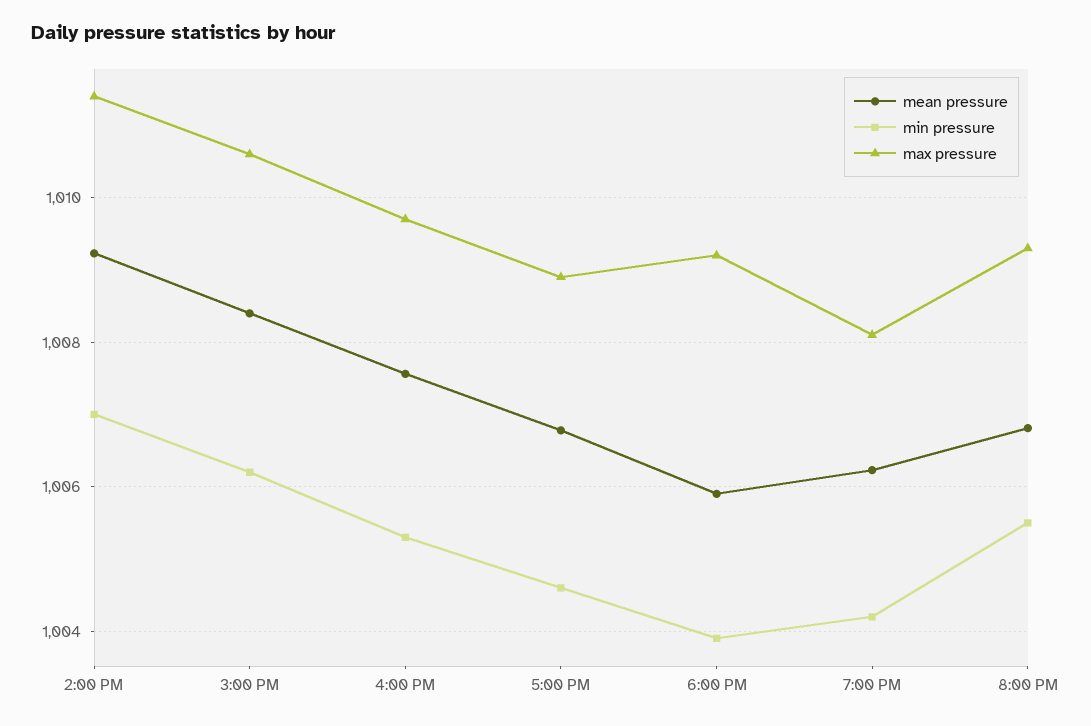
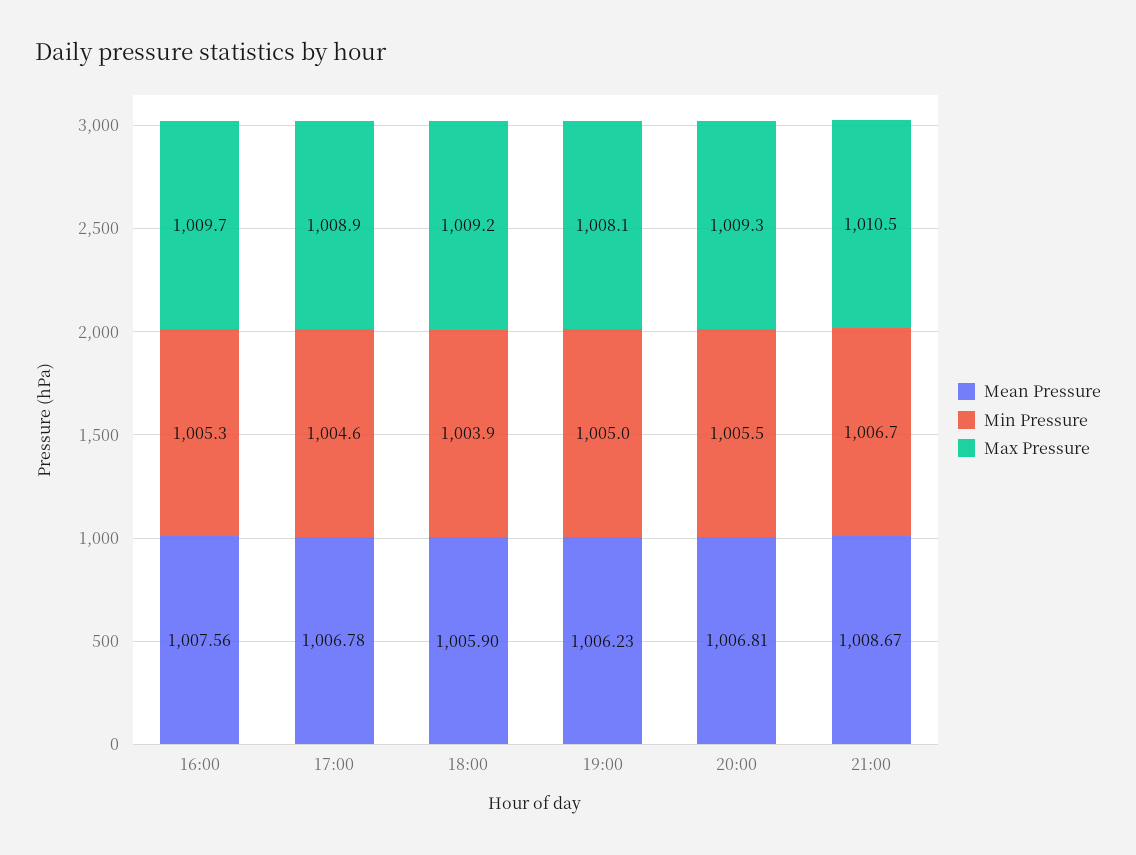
mean pressure, 2:00 PM: 1009.2 -> none
min pressure, 2:00 PM: 1007 -> none
max pressure, 2:00 PM: 1011.4 -> none
mean pressure, 3:00 PM: 1008.4 -> none
min pressure, 3:00 PM: 1006.2 -> none
max pressure, 3:00 PM: 1010.6 -> none
min pressure, 7:00 PM: 1004.2 -> 1005
mean pressure, 21:00: none -> 1008.67
min pressure, 21:00: none -> 1006.7
max pressure, 21:00: none -> 1010.5

